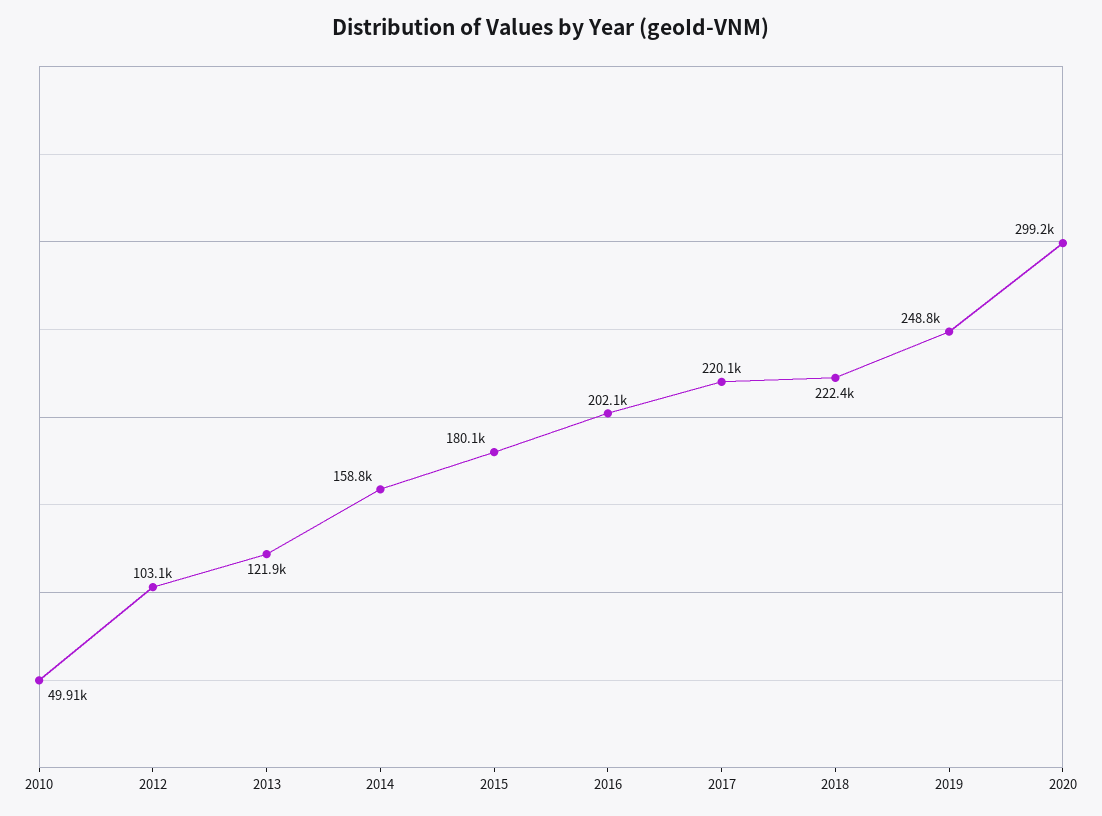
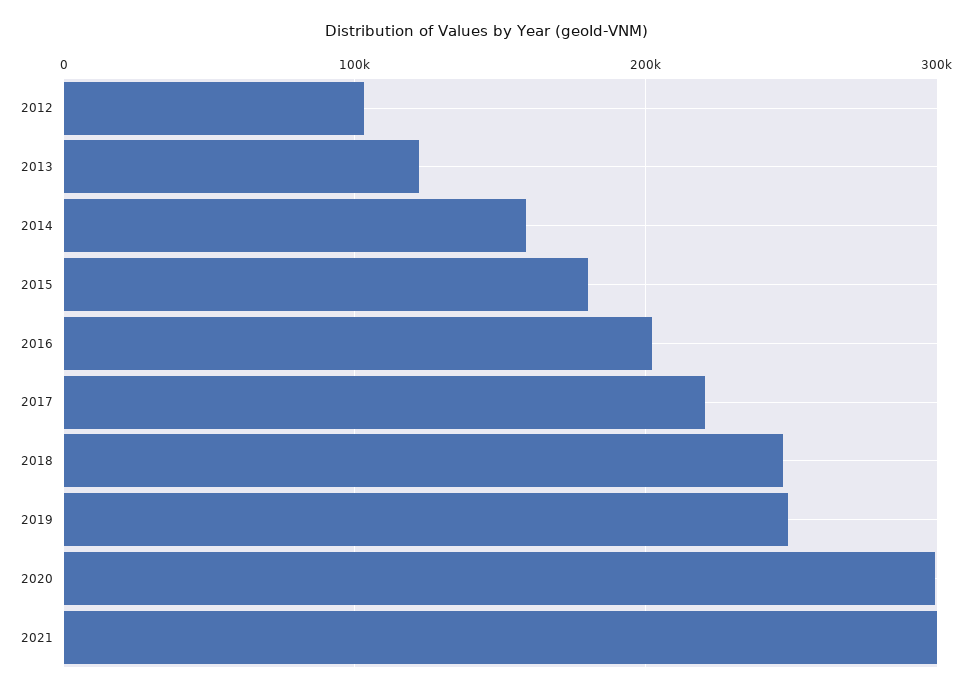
2010: 49910 -> none
2018: 222400 -> 250000
2021: none -> 300000

